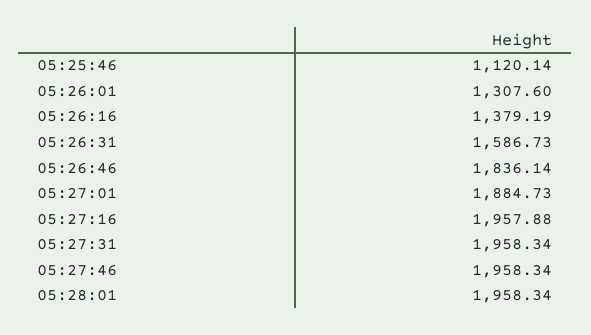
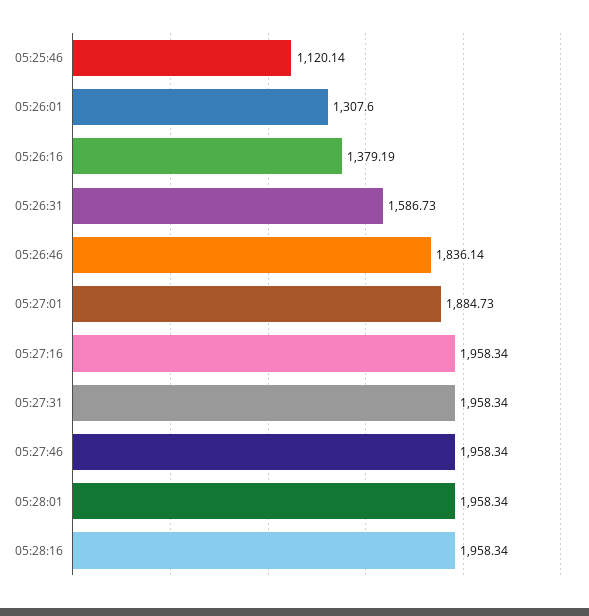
05:27:16: 1957.88 -> 1958.34
05:28:16: none -> 1958.34

